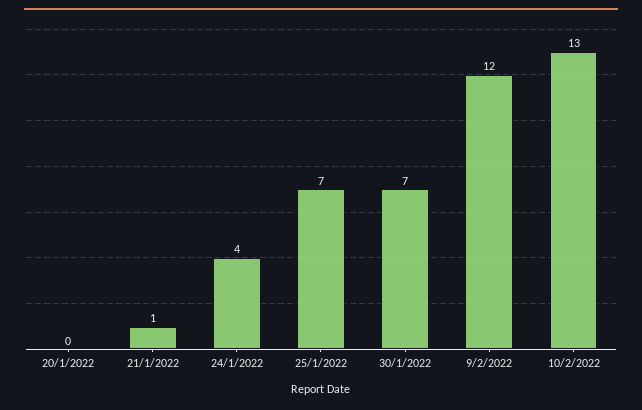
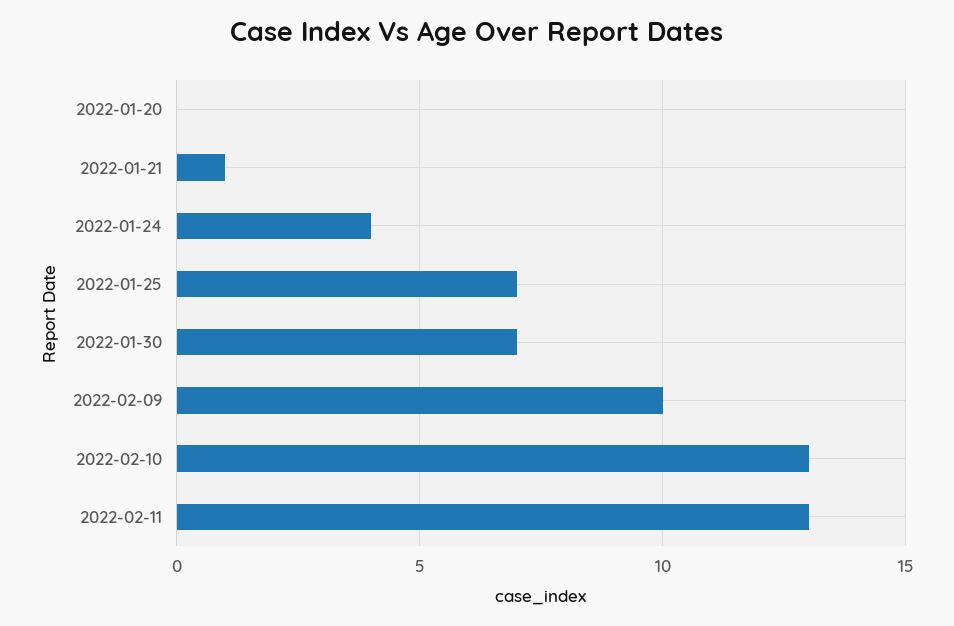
9/2/2022: 12 -> 10
2022-02-11: none -> 13

